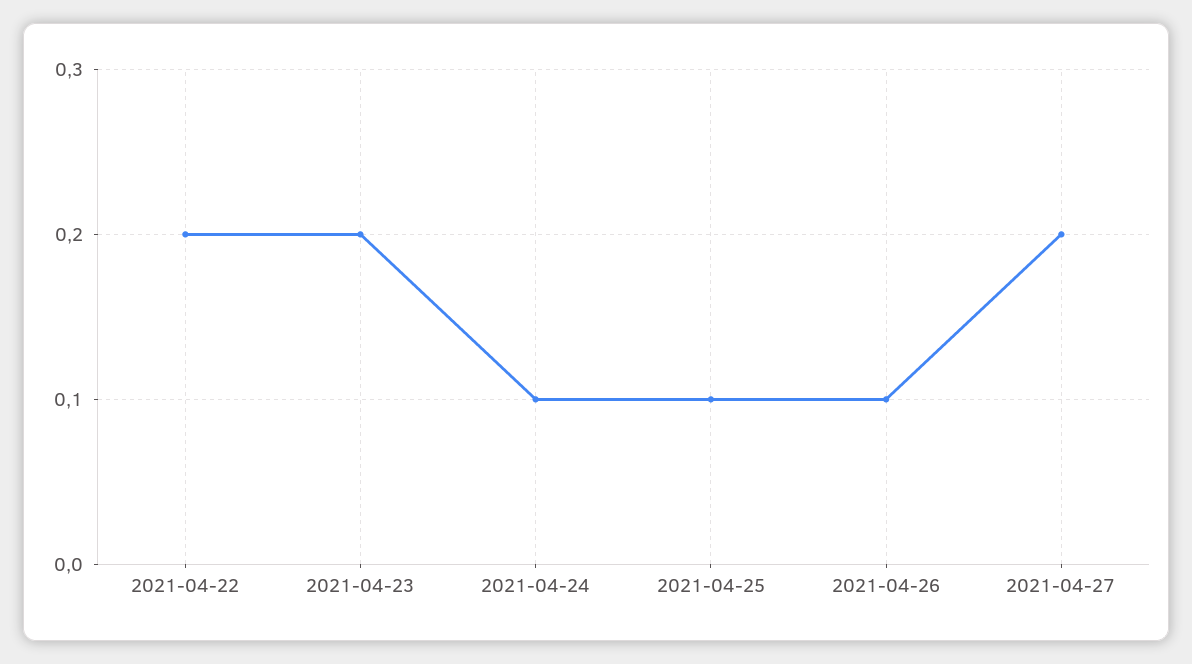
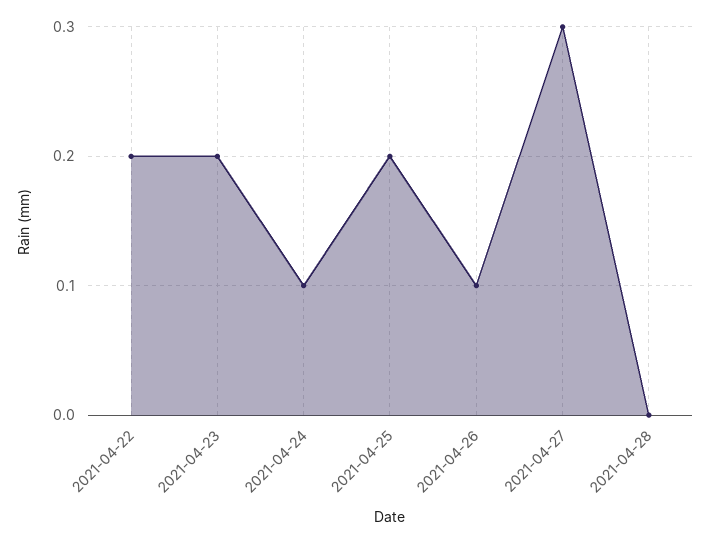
2021-04-25: 0.1 -> 0.2
2021-04-27: 0.2 -> 0.3
2021-04-28: none -> 0

